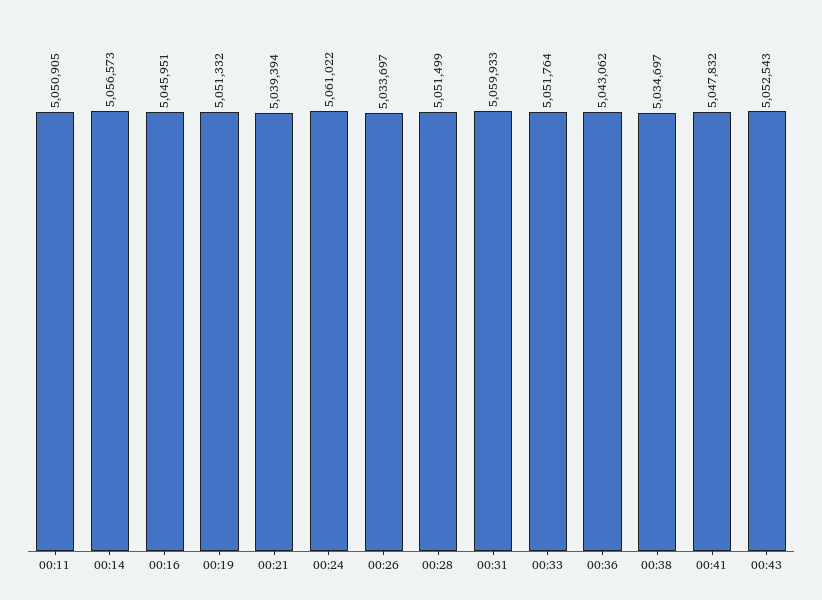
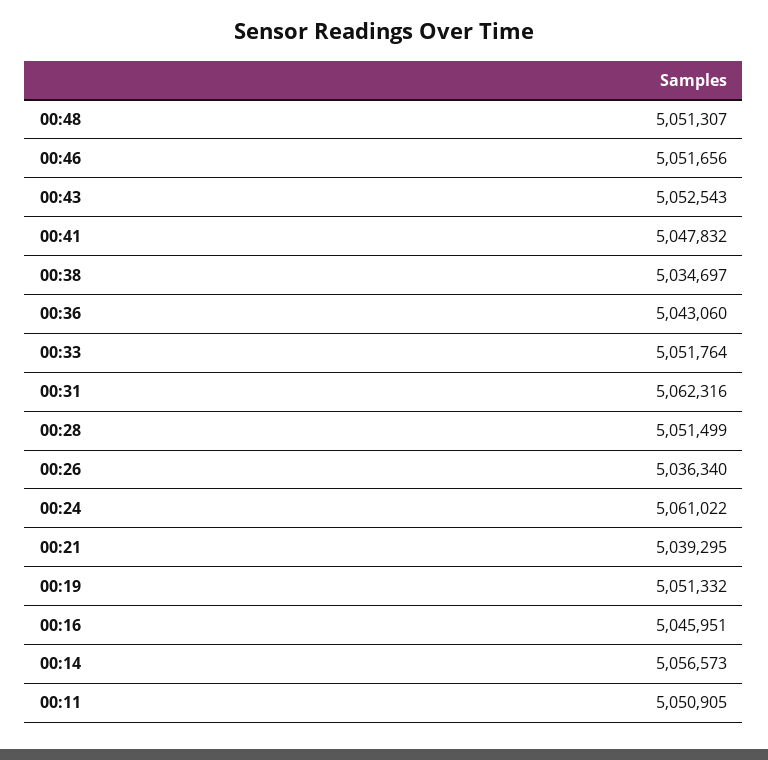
00:21: 5039394 -> 5039295
00:26: 5033697 -> 5036340
00:31: 5059933 -> 5062316
00:36: 5043062 -> 5043060
00:48: none -> 5051307
00:46: none -> 5051656

